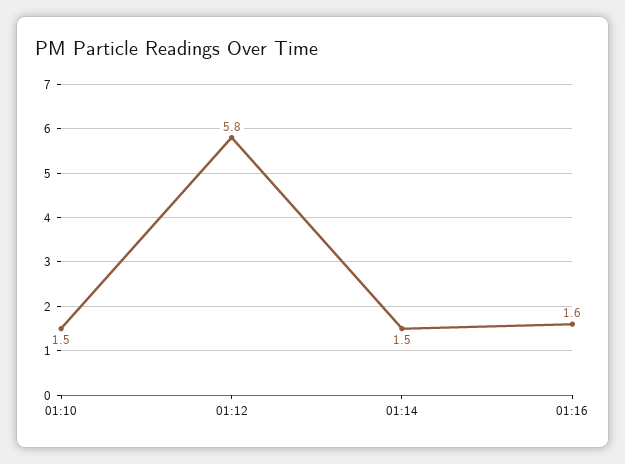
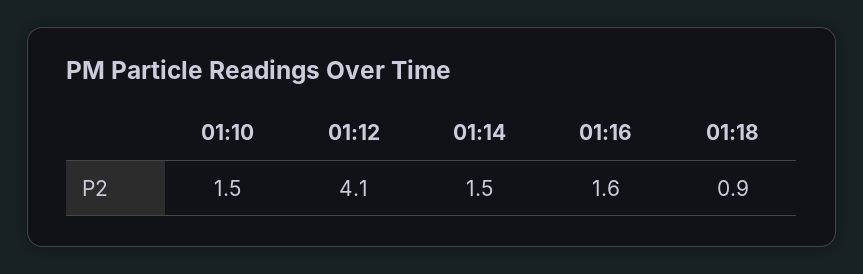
01:12: 5.8 -> 4.1
01:18: none -> 0.9

